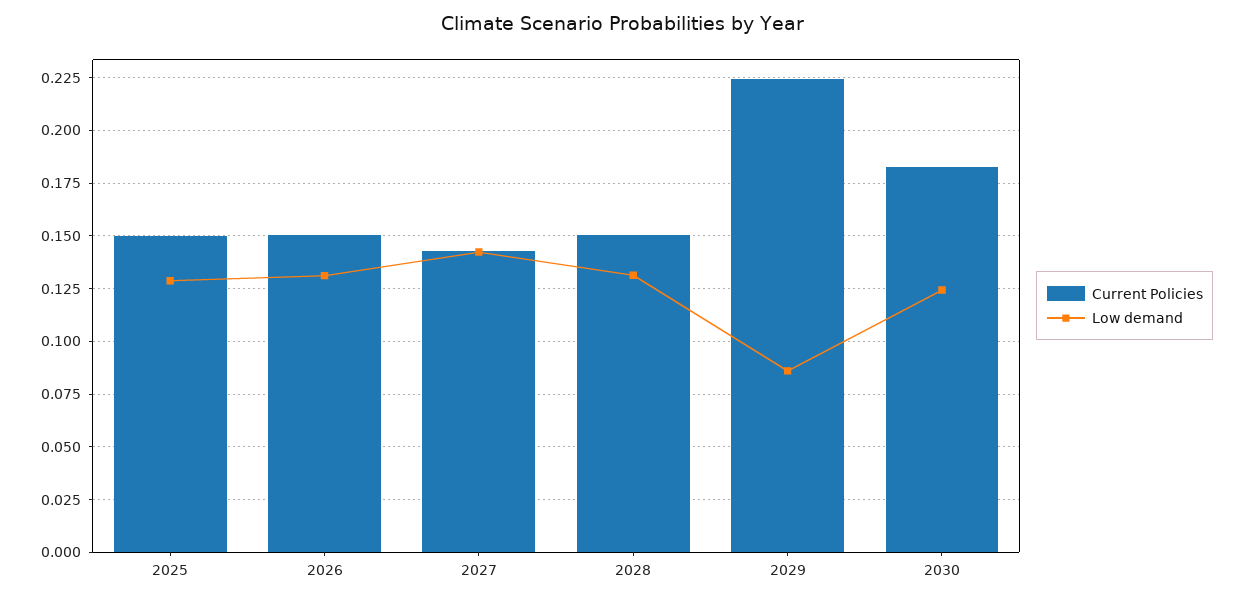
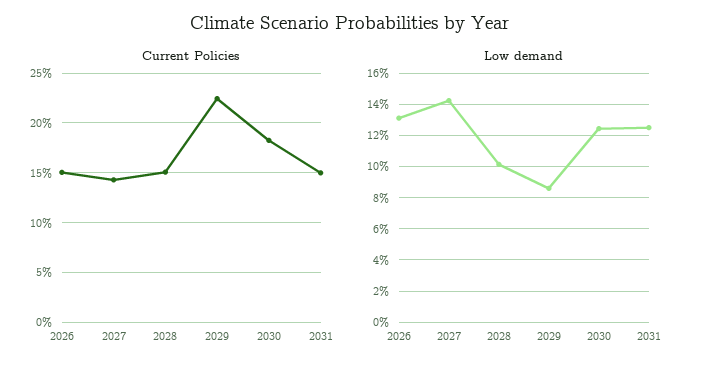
Current Policies, 2025: 0.15 -> none
Low demand, 2025: 0.13 -> none
Low demand, 2028: 0.13 -> 0.1
Current Policies, 2031: none -> 0.15
Low demand, 2031: none -> 0.125

